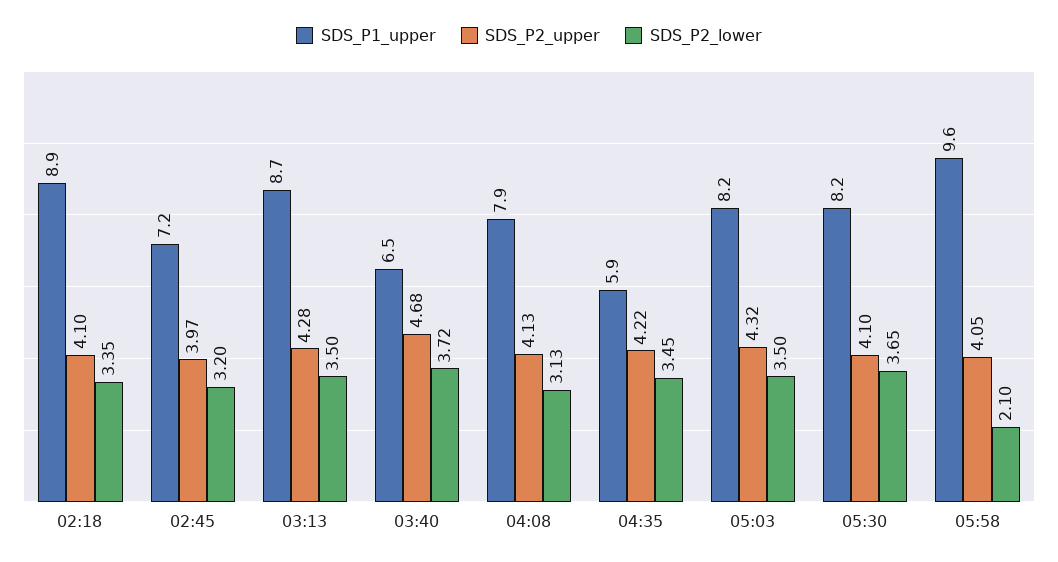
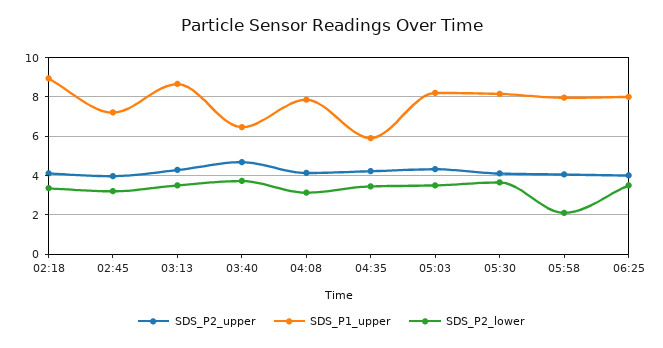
SDS_P1_upper, 05:58: 9.6 -> 8
SDS_P2_upper, 06:25: none -> 4
SDS_P1_upper, 06:25: none -> 8
SDS_P2_lower, 06:25: none -> 3.5

